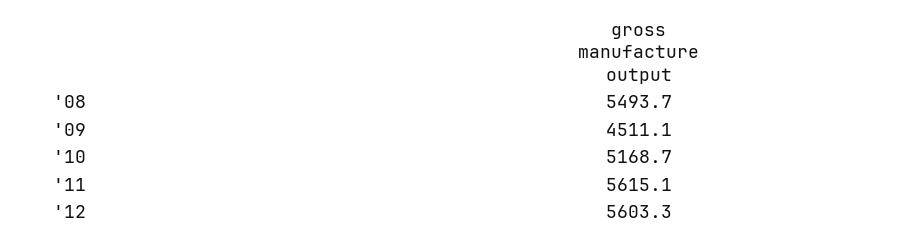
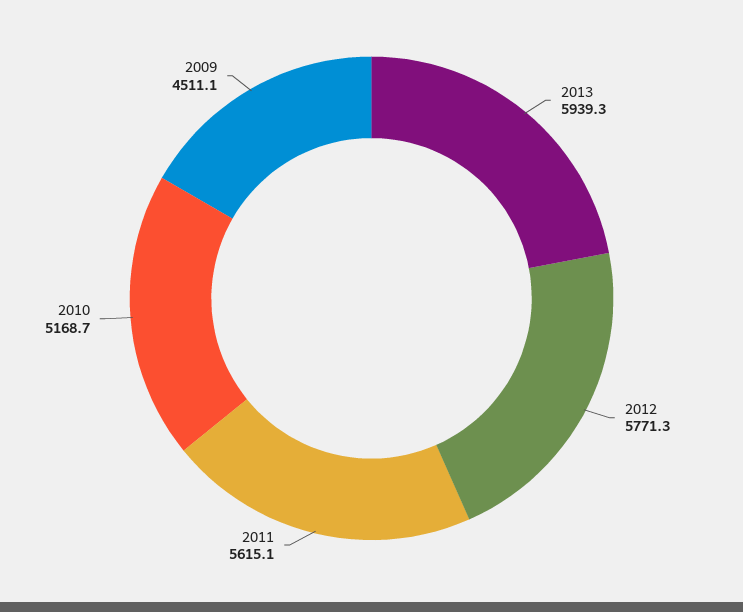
'08: 5493.7 -> none
'12: 5603.3 -> 5771.3
2013: none -> 5939.3

